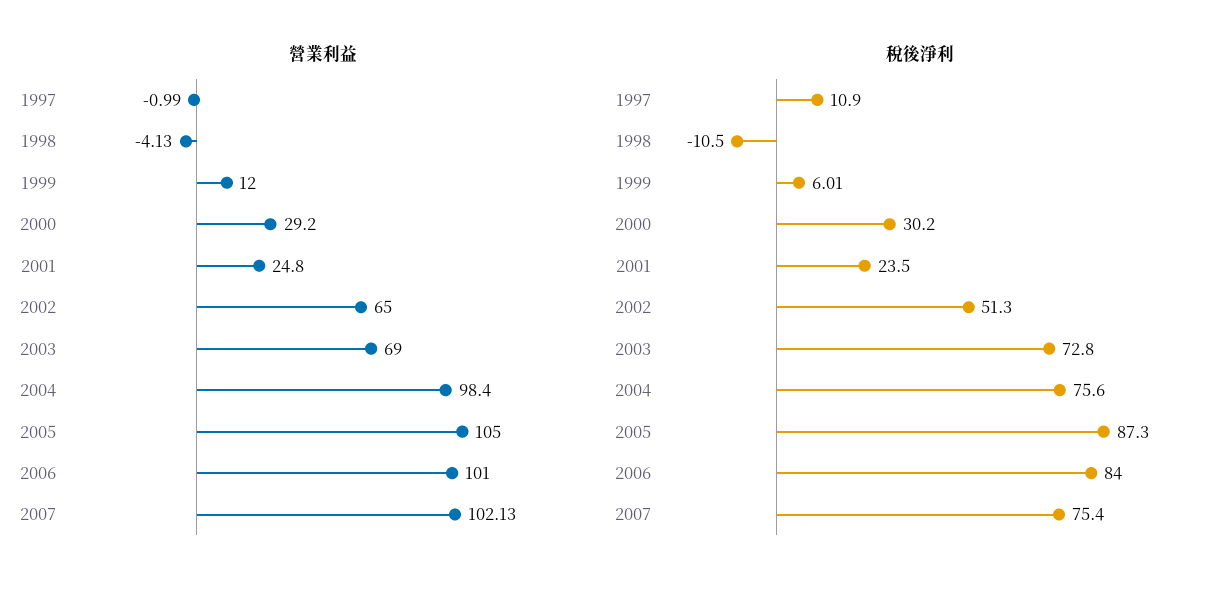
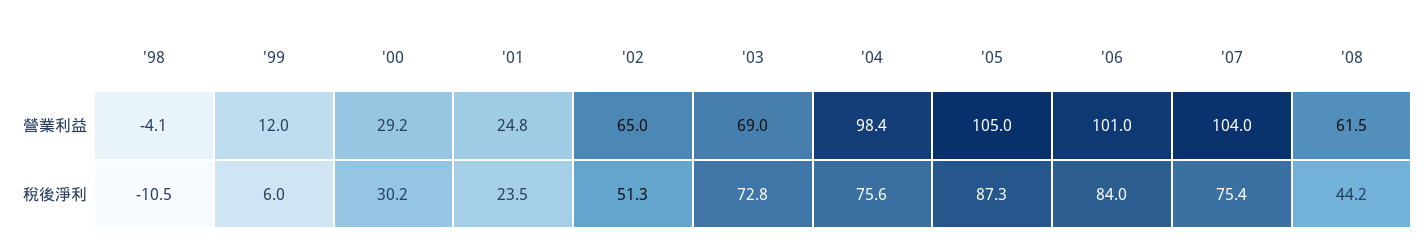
營業利益, 1997: -0.99 -> none
營業利益, 2007: 102.13 -> 104
稅後淨利, 1997: 10.9 -> none
營業利益, '08: none -> 61.5
稅後淨利, '08: none -> 44.2

